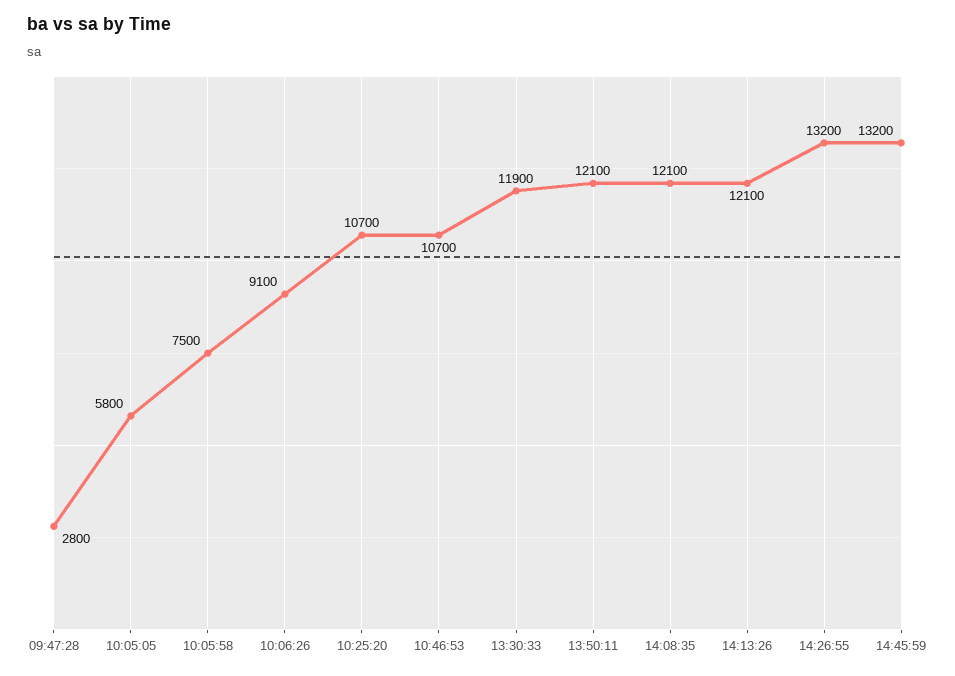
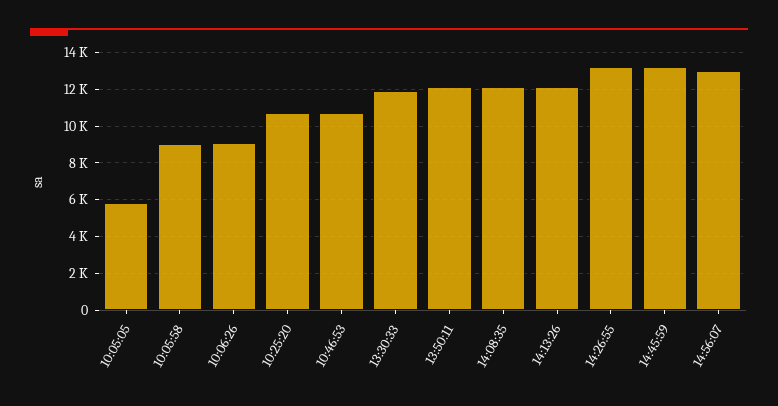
09:47:28: 2800 -> none
10:05:58: 7500 -> 9000
14:56:07: none -> 13000

